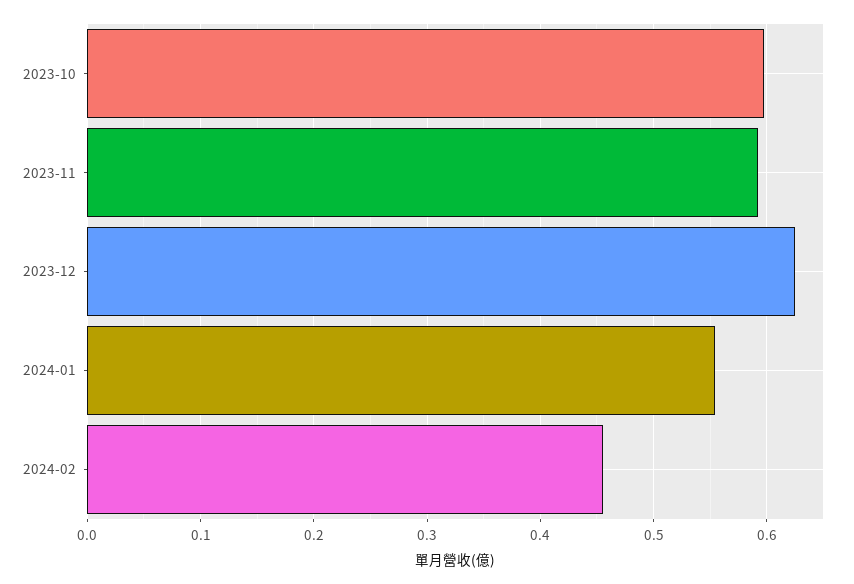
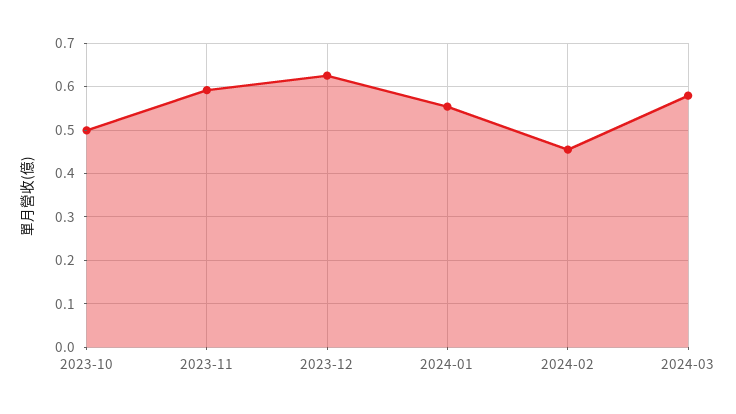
2023-10: 0.6 -> 0.5
2024-03: none -> 0.58

